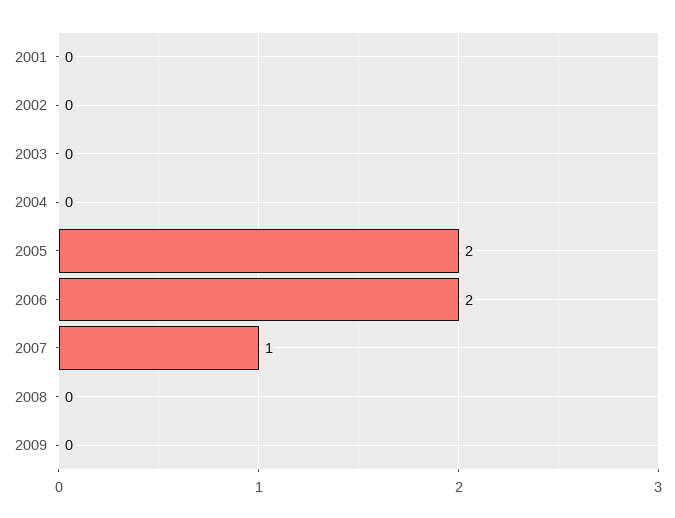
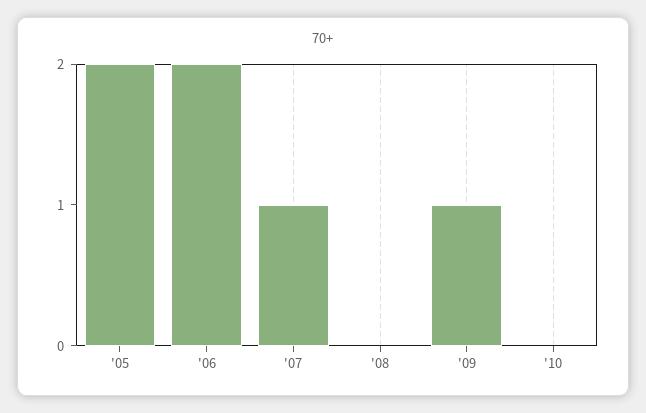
2001: 0 -> none
2002: 0 -> none
2003: 0 -> none
2004: 0 -> none
2009: 0 -> 1
'10: none -> 0

